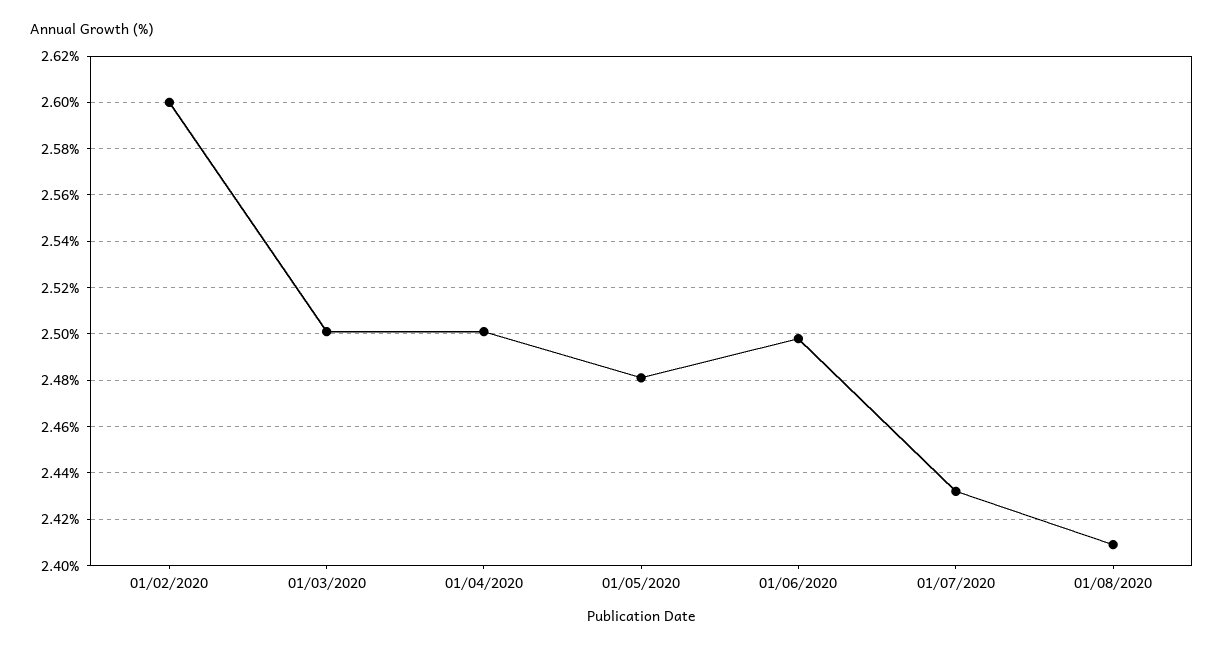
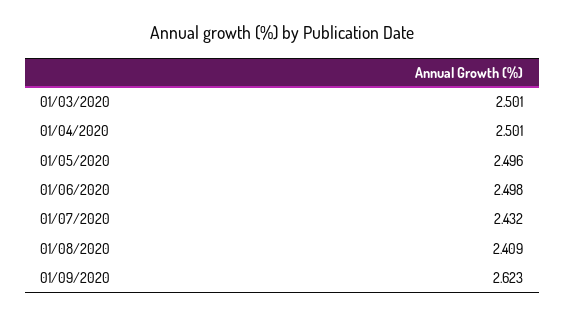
01/02/2020: 2.6 -> none
01/05/2020: 2.48 -> 2.496
01/09/2020: none -> 2.623

